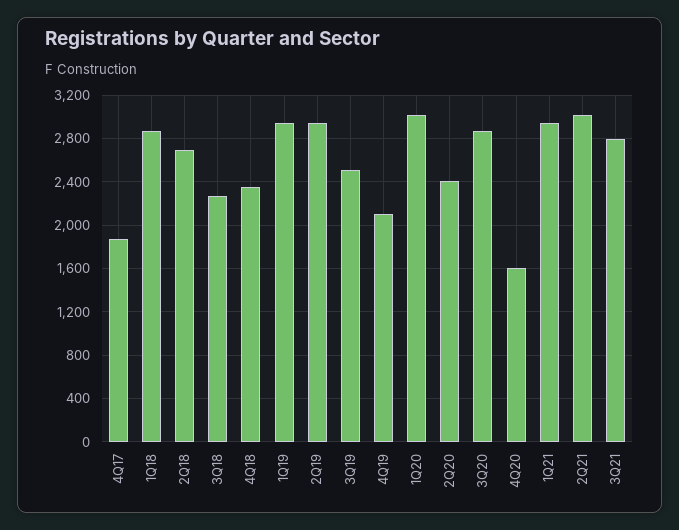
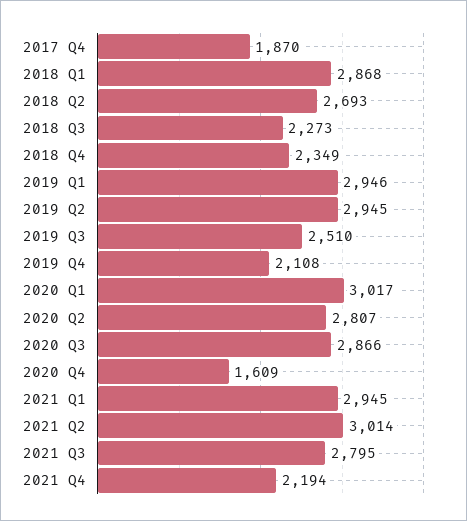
2Q20: 2400 -> 2807
2021 Q4: none -> 2194

